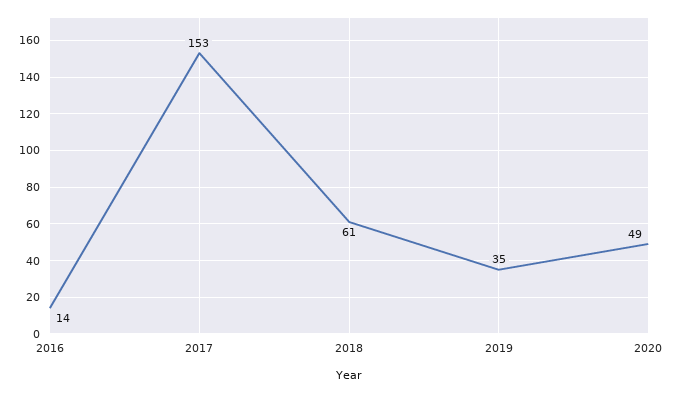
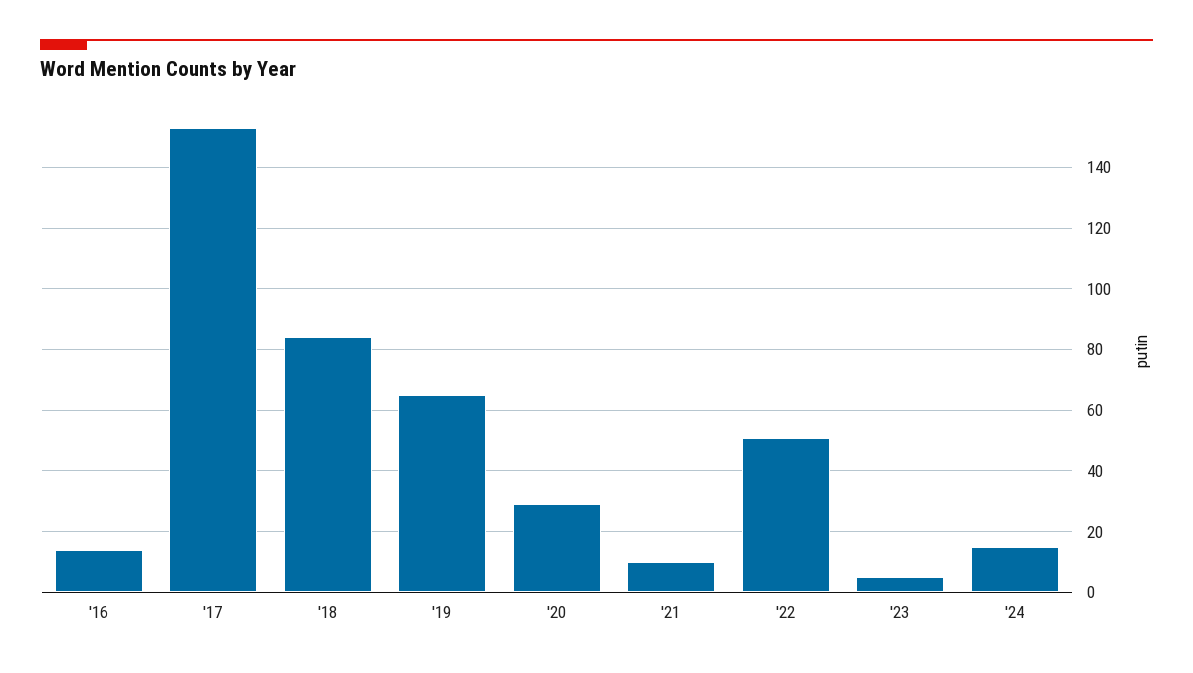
2018: 61 -> 85
2019: 35 -> 65
2020: 49 -> 30
'21: none -> 10
'22: none -> 50
'23: none -> 5
'24: none -> 15

